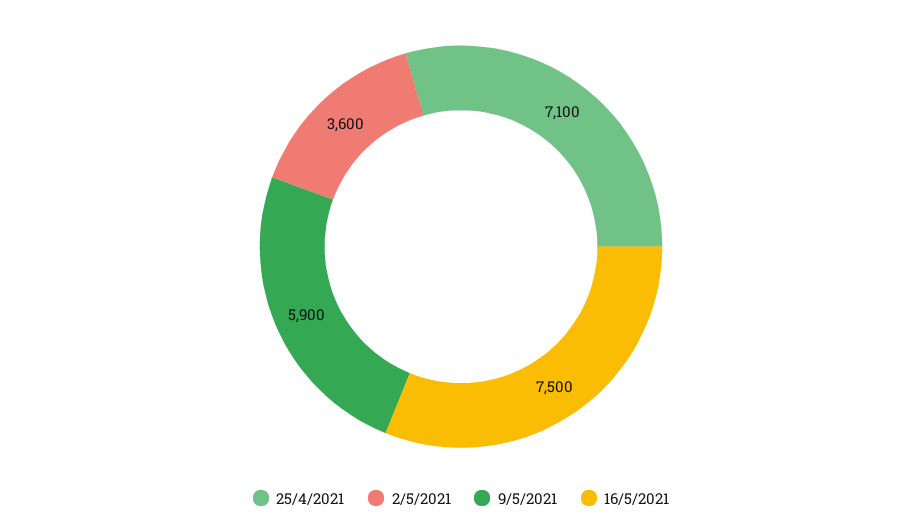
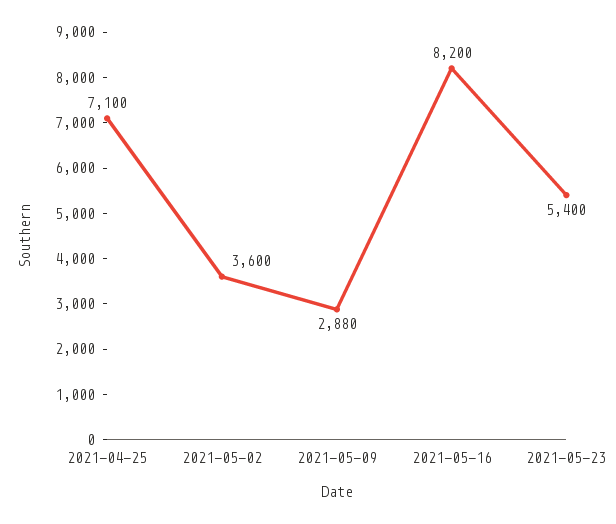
9/5/2021: 5900 -> 2880
16/5/2021: 7500 -> 8200
2021-05-23: none -> 5400

